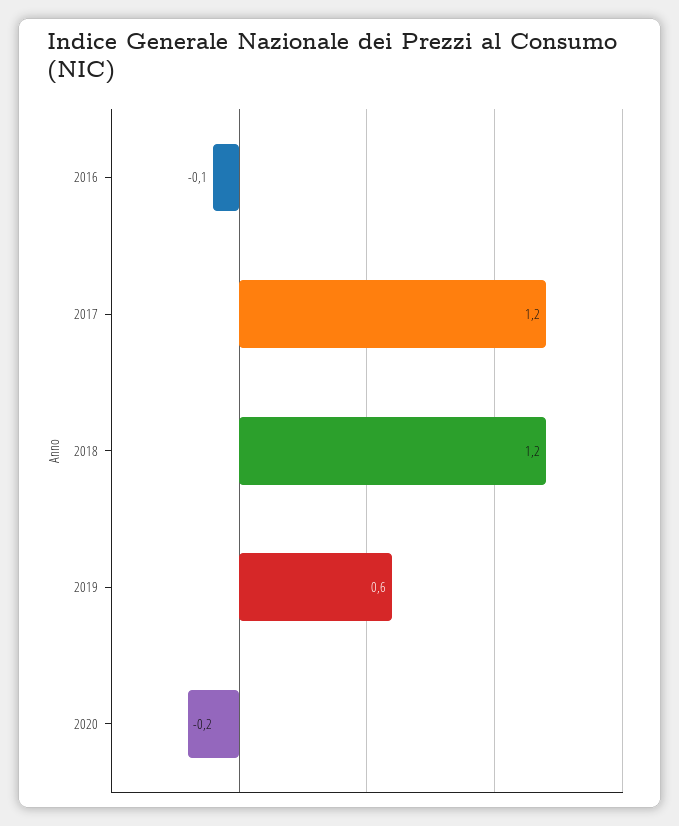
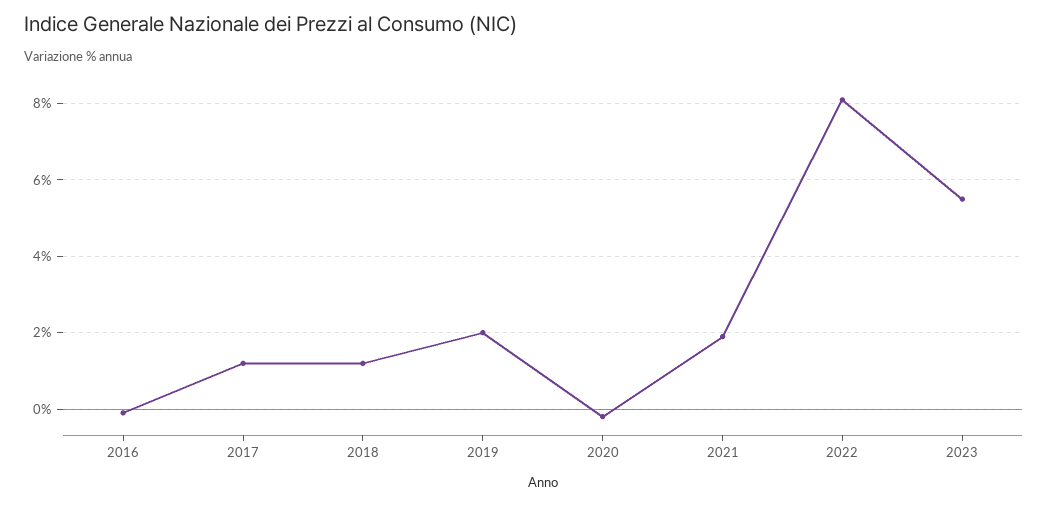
2019: 0.6 -> 2
2021: none -> 2
2022: none -> 8
2023: none -> 5.5

